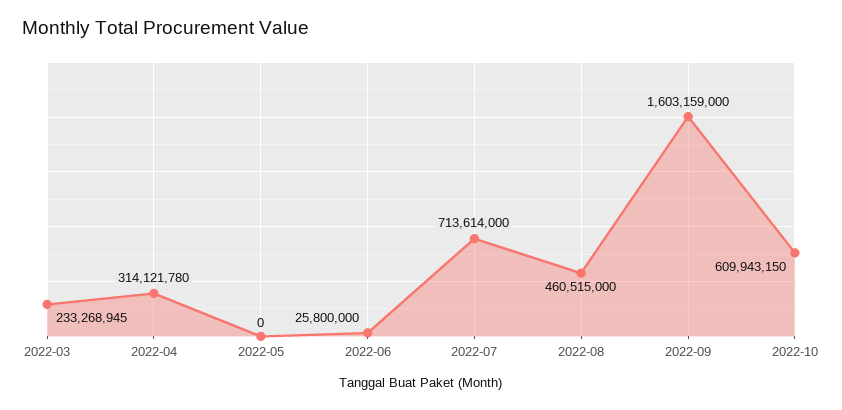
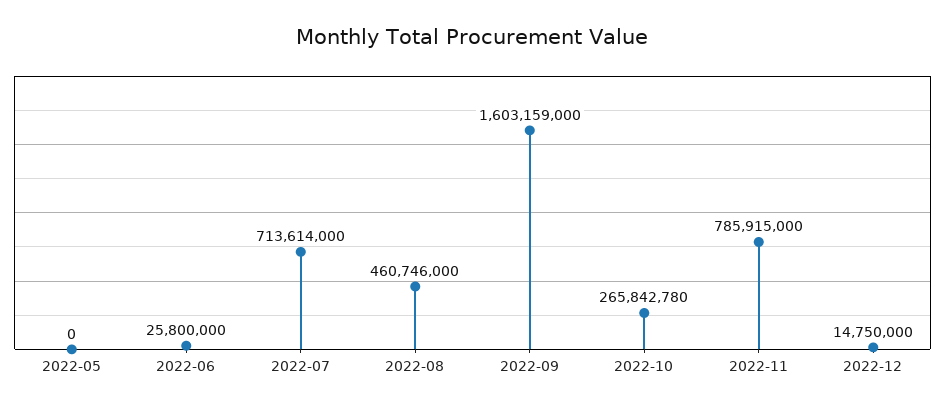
2022-03: 233268945 -> none
2022-04: 314121780 -> none
2022-08: 460515000 -> 460746000
2022-10: 609943150 -> 265842780
2022-11: none -> 785915000
2022-12: none -> 14750000

